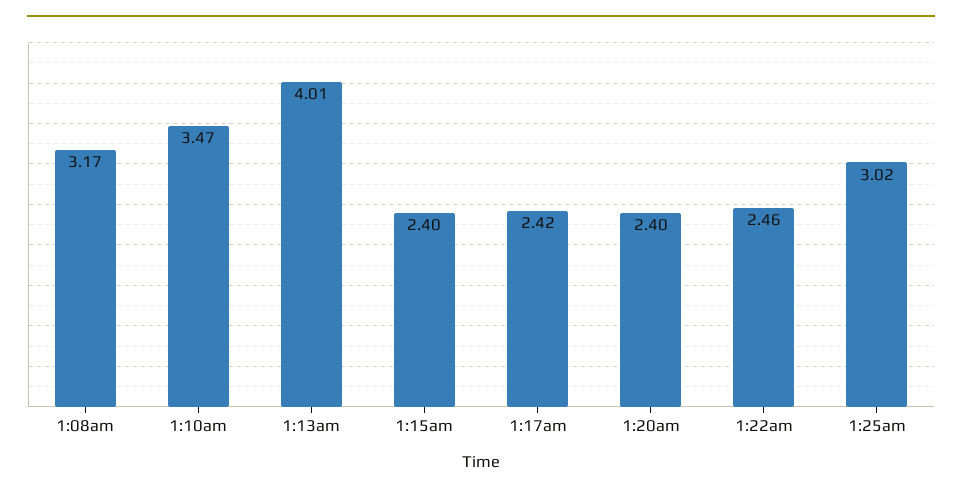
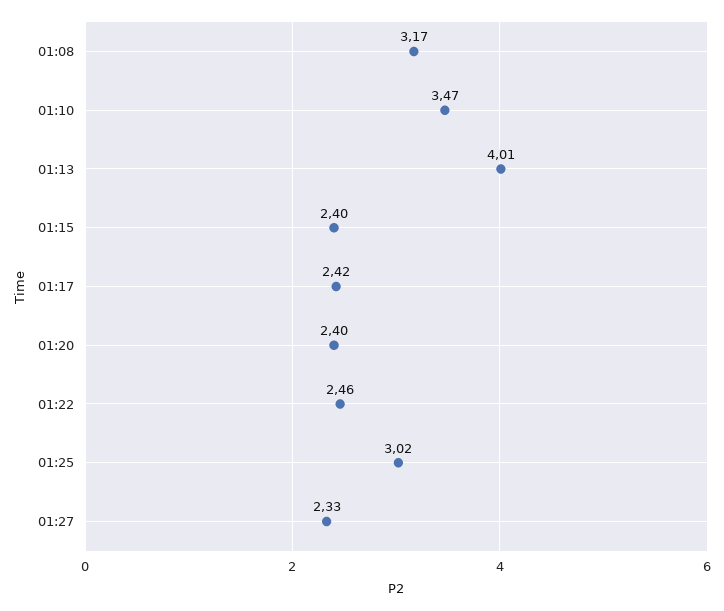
01:27: none -> 2.33

